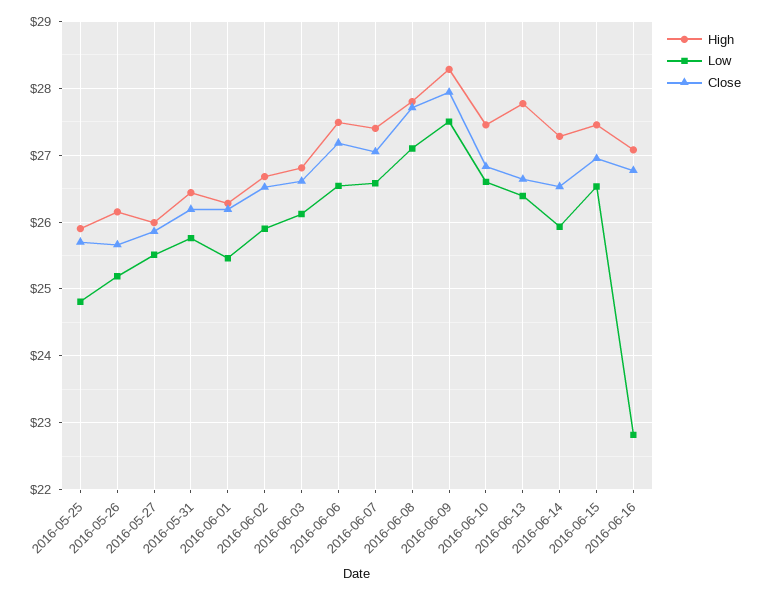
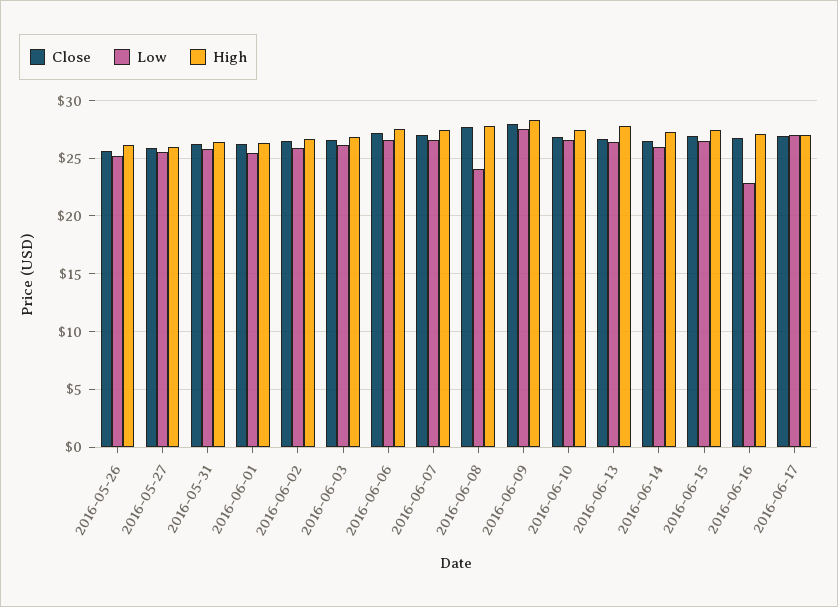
High, 2016-05-25: 25.9 -> none
Low, 2016-05-25: 24.8 -> none
Close, 2016-05-25: 25.7 -> none
Low, 2016-06-08: 27.1 -> 24
Close, 2016-06-17: none -> 27
Low, 2016-06-17: none -> 27
High, 2016-06-17: none -> 27

